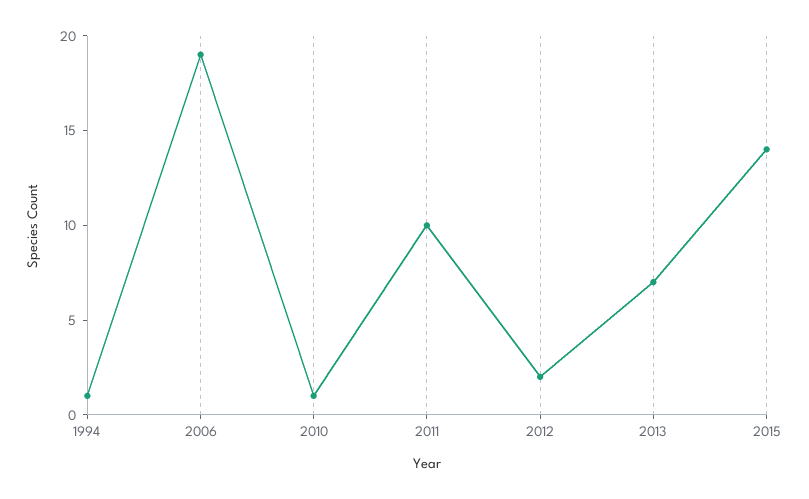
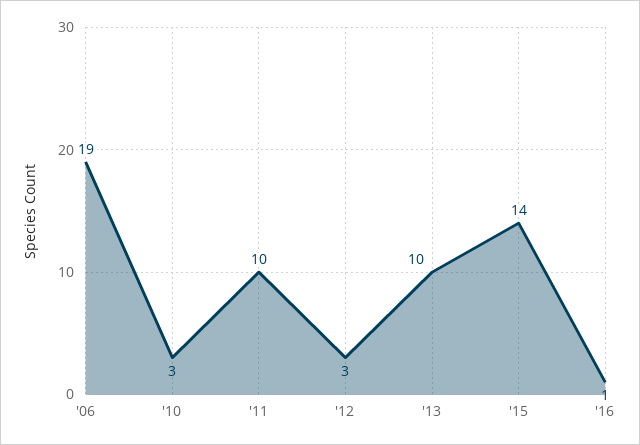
1994: 1 -> none
2010: 1 -> 3
2012: 2 -> 3
2013: 7 -> 10
'16: none -> 1

